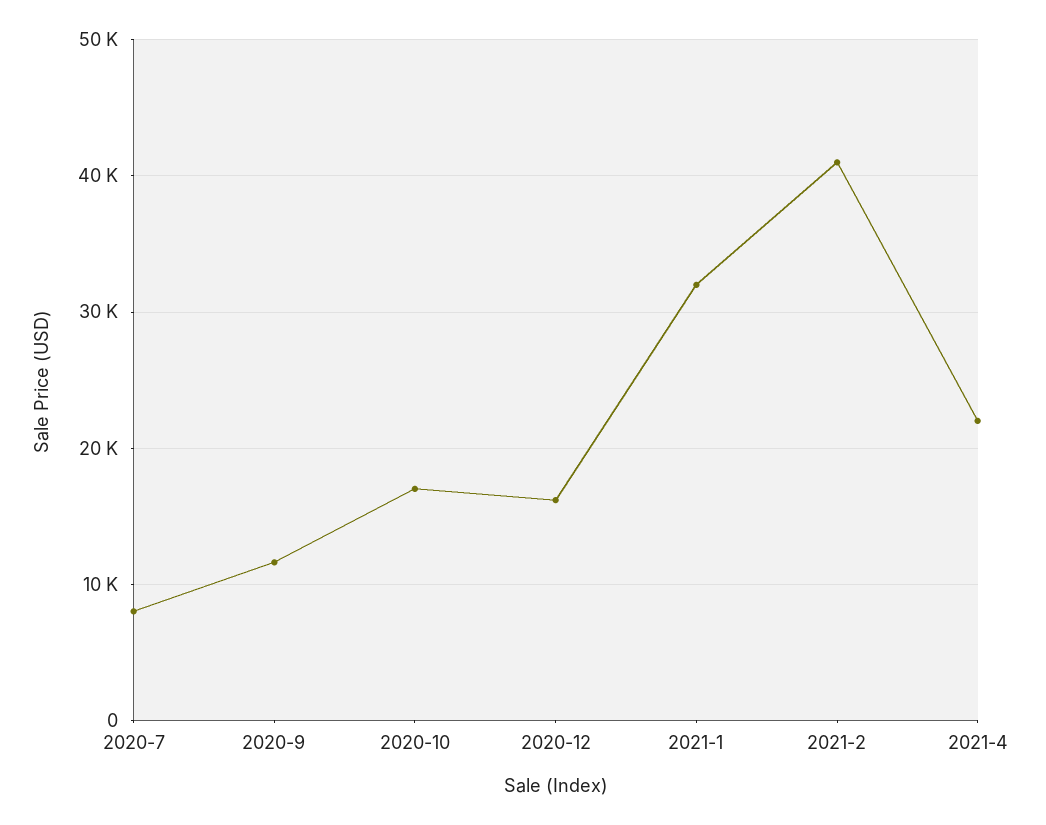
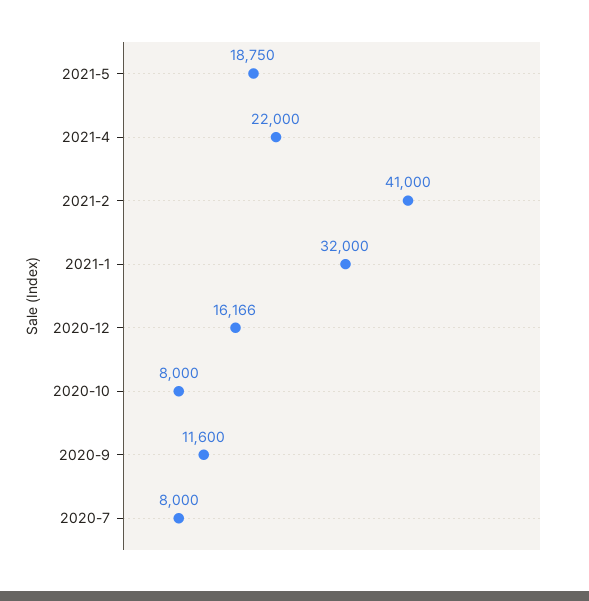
2020-10: 17000 -> 8000
2021-5: none -> 18750

